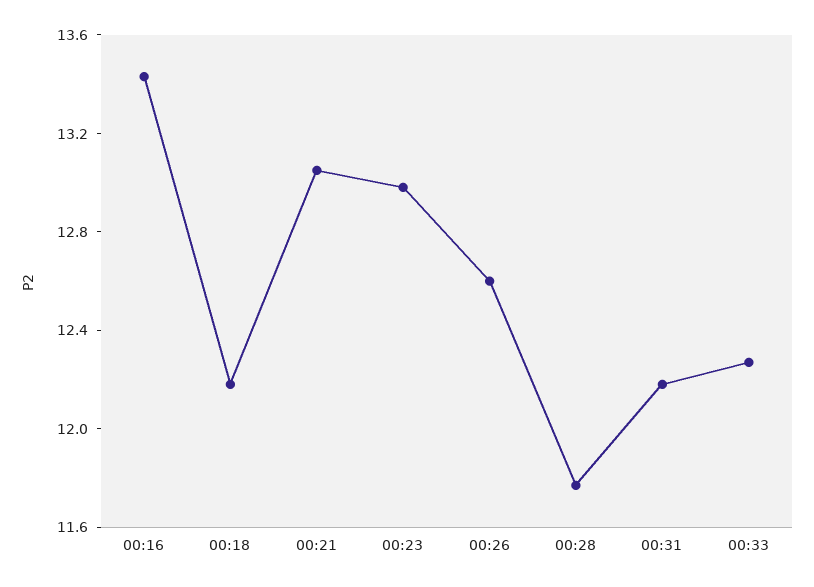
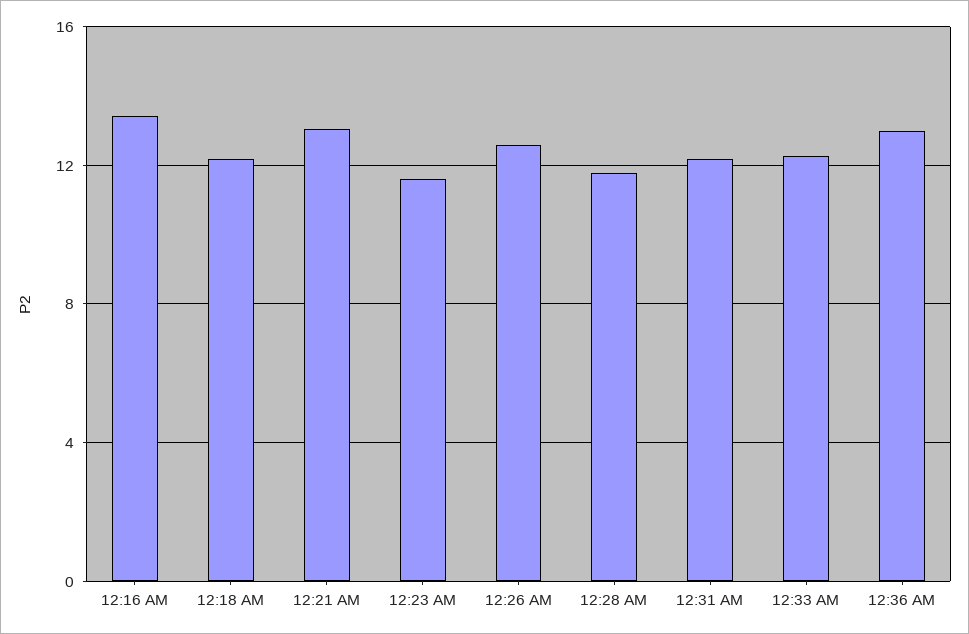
00:23: 13 -> 11.5
12:36 AM: none -> 13

